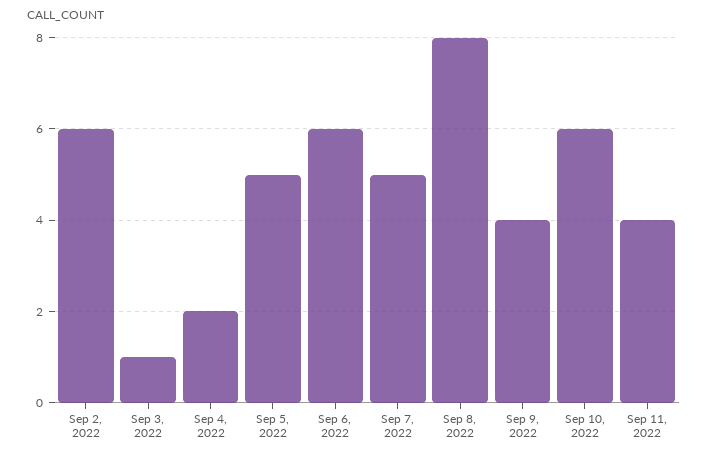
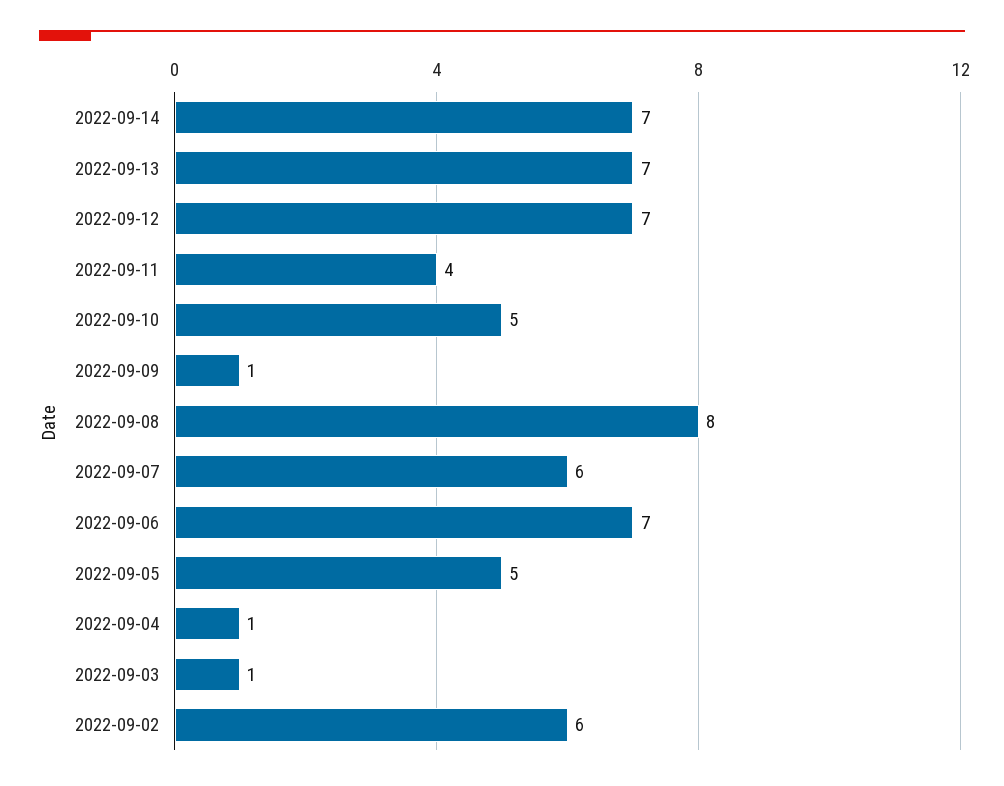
Sep 4, 2022: 2 -> 1
Sep 6, 2022: 6 -> 7
Sep 7, 2022: 5 -> 6
Sep 9, 2022: 4 -> 1
Sep 10, 2022: 6 -> 5
2022-09-14: none -> 7
2022-09-13: none -> 7
2022-09-12: none -> 7

